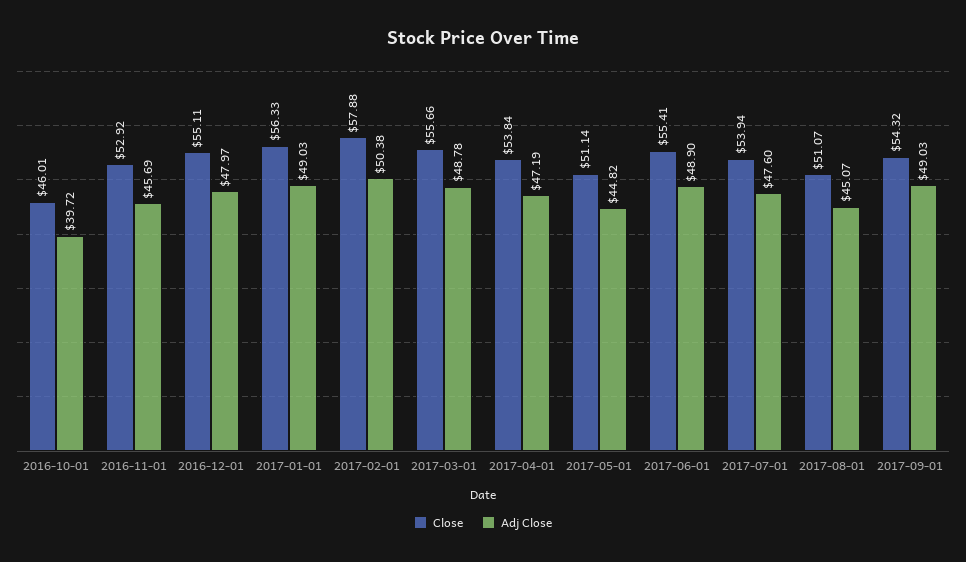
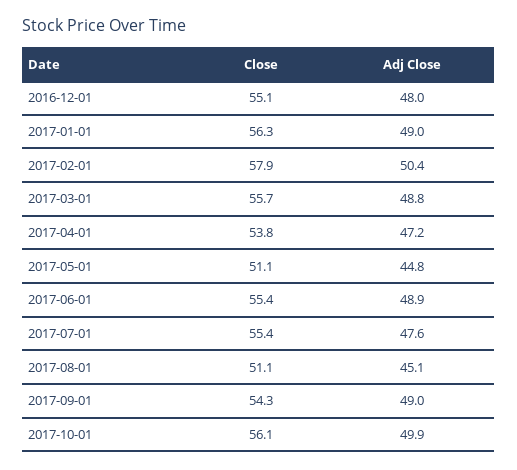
Close, 2016-10-01: 46.01 -> none
Adj Close, 2016-10-01: 39.72 -> none
Close, 2016-11-01: 52.92 -> none
Adj Close, 2016-11-01: 45.69 -> none
Close, 2017-07-01: 53.94 -> 55.4
Close, 2017-10-01: none -> 56.1
Adj Close, 2017-10-01: none -> 49.9

